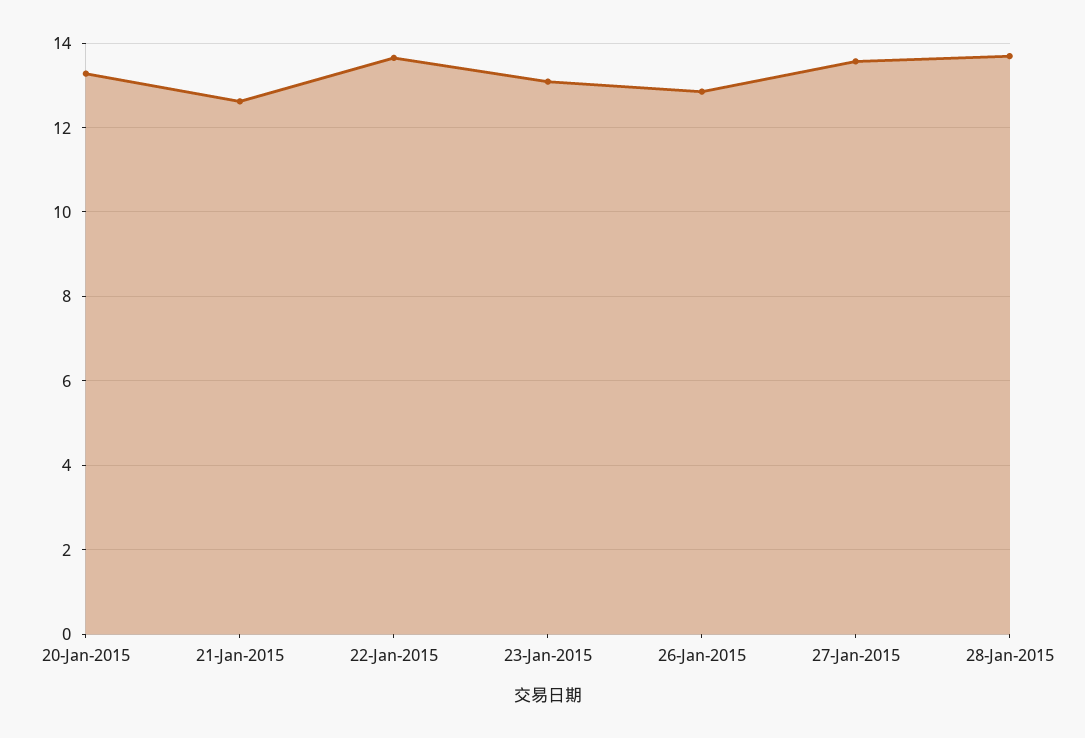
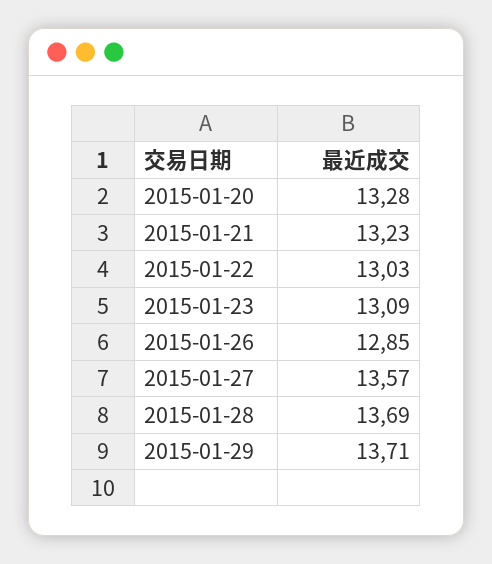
21-Jan-2015: 12.6 -> 13.23
22-Jan-2015: 13.6 -> 13.03
2015-01-29: none -> 13.71

